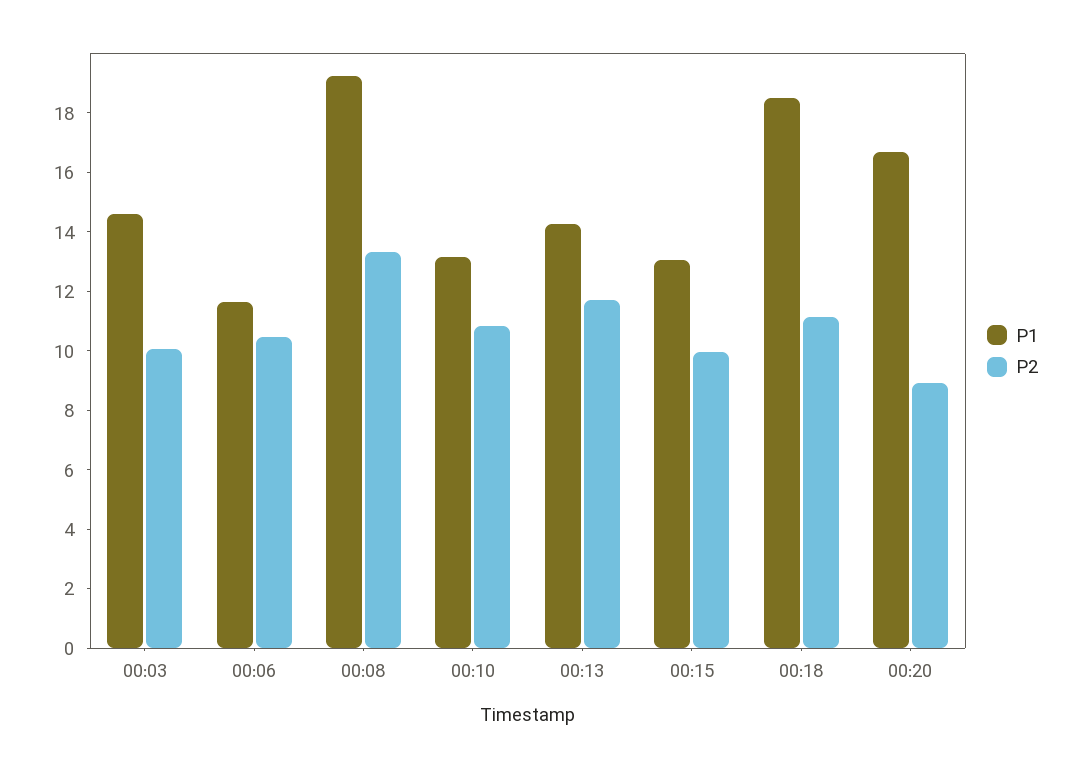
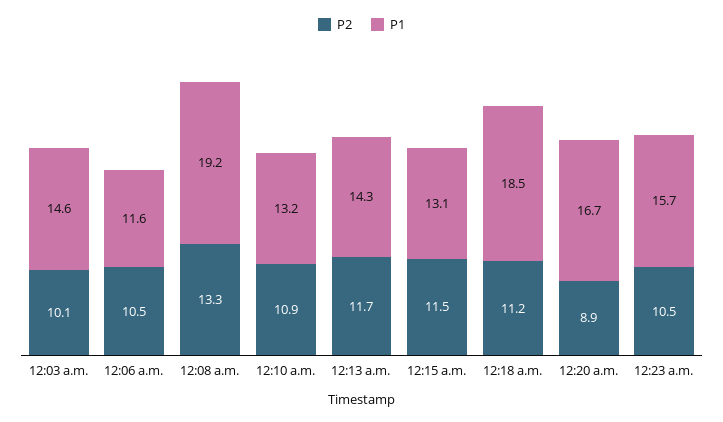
P2, 00:15: 10 -> 11.5
P2, 12:23 a.m.: none -> 10.5
P1, 12:23 a.m.: none -> 15.7

